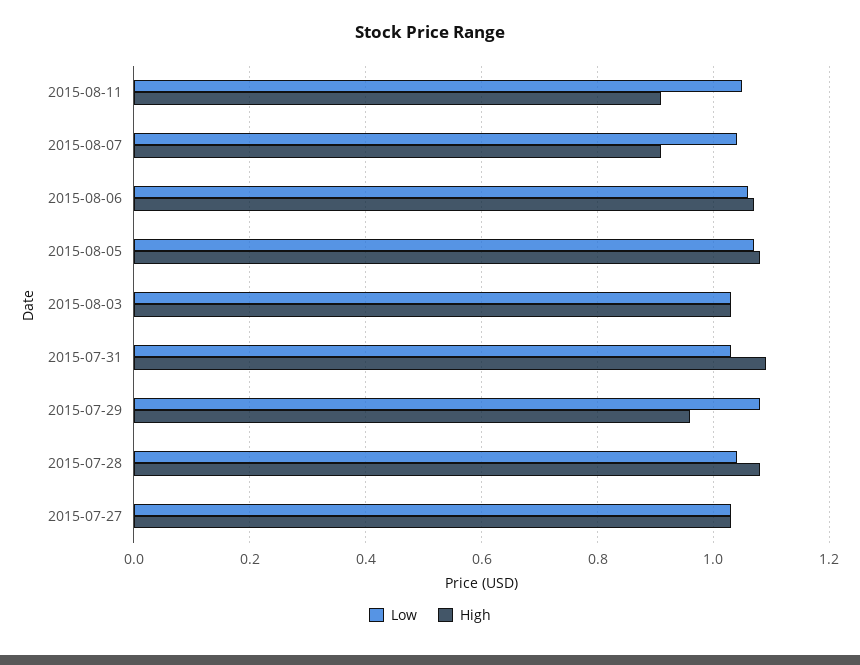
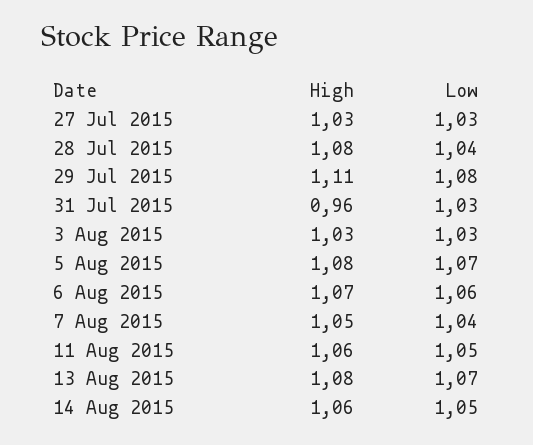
High, 2015-08-11: 0.9 -> 1.06
High, 2015-08-07: 0.9 -> 1.05
High, 2015-07-31: 1.1 -> 0.96
High, 2015-07-29: 0.95 -> 1.11
High, 13 Aug 2015: none -> 1.08
Low, 13 Aug 2015: none -> 1.07
High, 14 Aug 2015: none -> 1.06
Low, 14 Aug 2015: none -> 1.05

